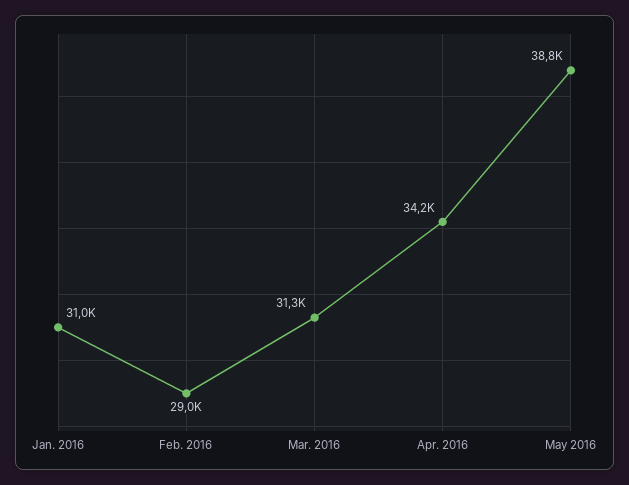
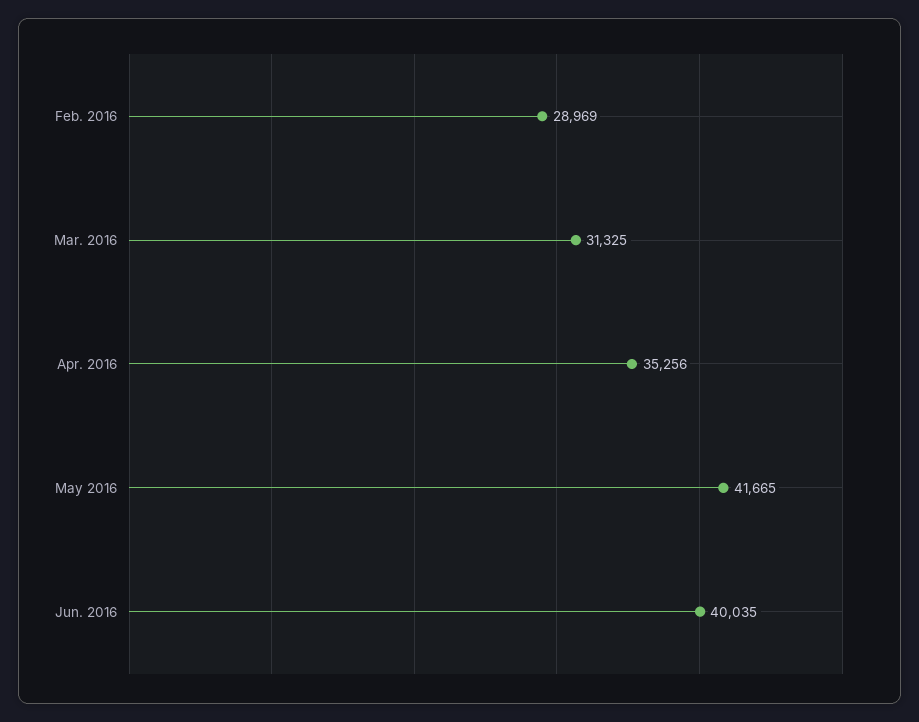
Jan. 2016: 31000 -> none
Apr. 2016: 34200 -> 35256
May 2016: 38800 -> 41665
Jun. 2016: none -> 40035

